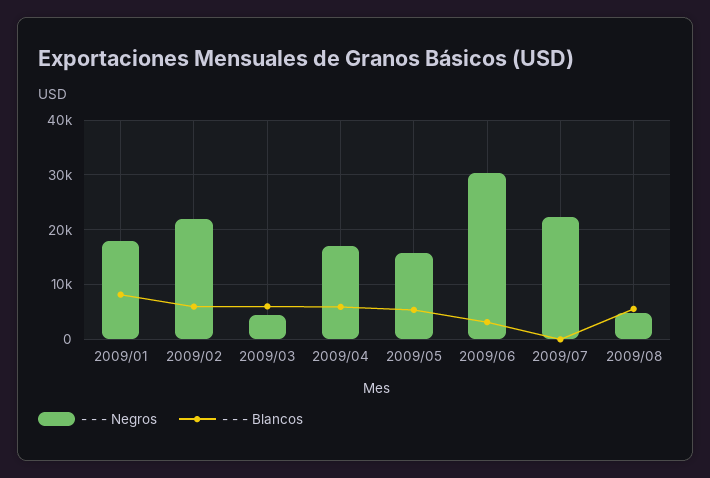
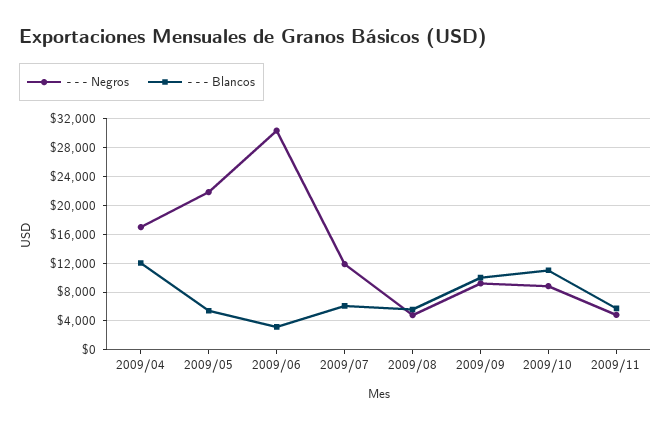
- - - Negros, 2009/01: 18000 -> none
- - - Blancos, 2009/01: 8000 -> none
- - - Negros, 2009/02: 22000 -> none
- - - Blancos, 2009/02: 6000 -> none
- - - Negros, 2009/03: 4000 -> none
- - - Blancos, 2009/03: 6000 -> none
- - - Blancos, 2009/04: 6000 -> 12000
- - - Negros, 2009/05: 16000 -> 22000
- - - Negros, 2009/07: 22000 -> 12000
- - - Blancos, 2009/07: 0 -> 6000
- - - Negros, 2009/09: none -> 9000
- - - Blancos, 2009/09: none -> 10000
- - - Negros, 2009/10: none -> 9000
- - - Blancos, 2009/10: none -> 11000
- - - Negros, 2009/11: none -> 5000
- - - Blancos, 2009/11: none -> 6000

